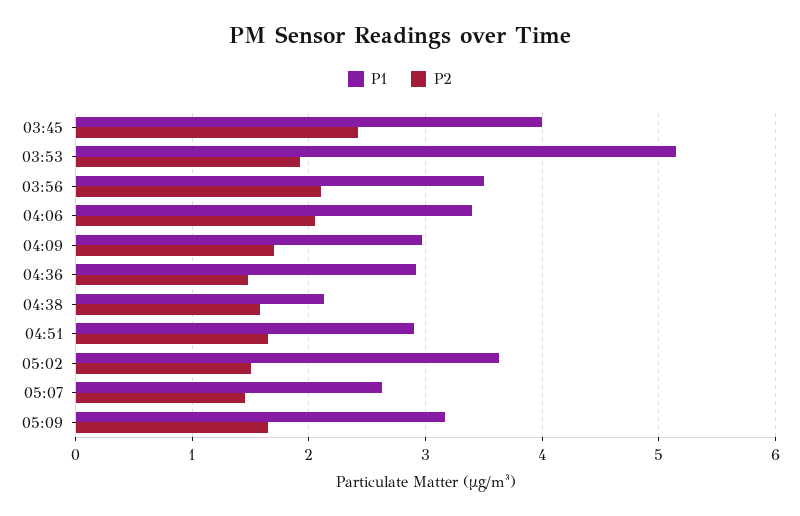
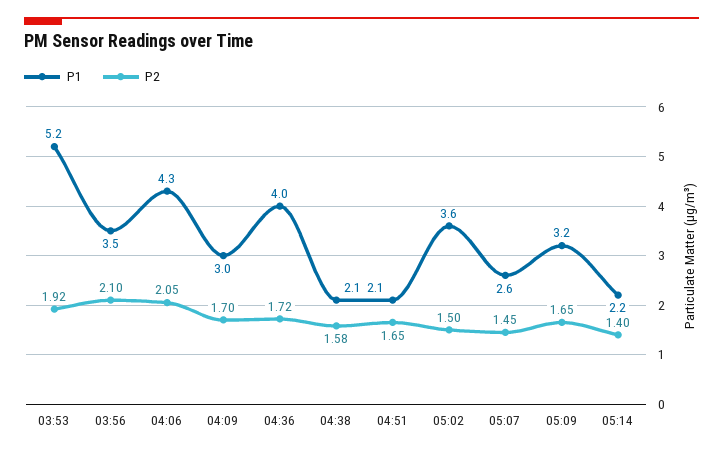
P1, 03:45: 4 -> none
P2, 03:45: 2.4 -> none
P1, 04:06: 3.4 -> 4.3
P1, 04:36: 2.9 -> 4
P2, 04:36: 1.5 -> 1.72
P1, 04:51: 2.9 -> 2.1
P1, 05:14: none -> 2.2
P2, 05:14: none -> 1.4

